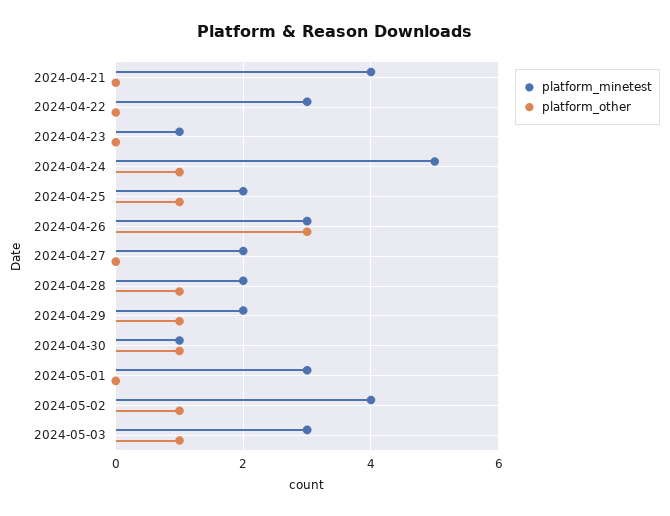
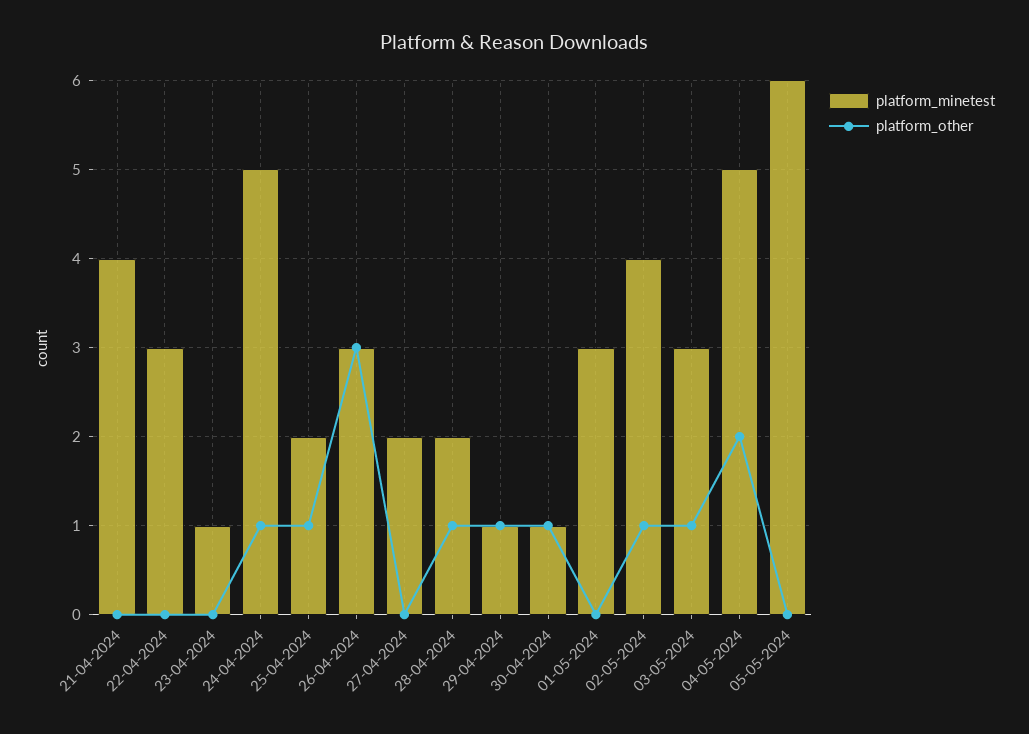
platform_minetest, 2024-04-29: 2 -> 1
platform_minetest, 04-05-2024: none -> 5
platform_other, 04-05-2024: none -> 2
platform_minetest, 05-05-2024: none -> 6
platform_other, 05-05-2024: none -> 0

